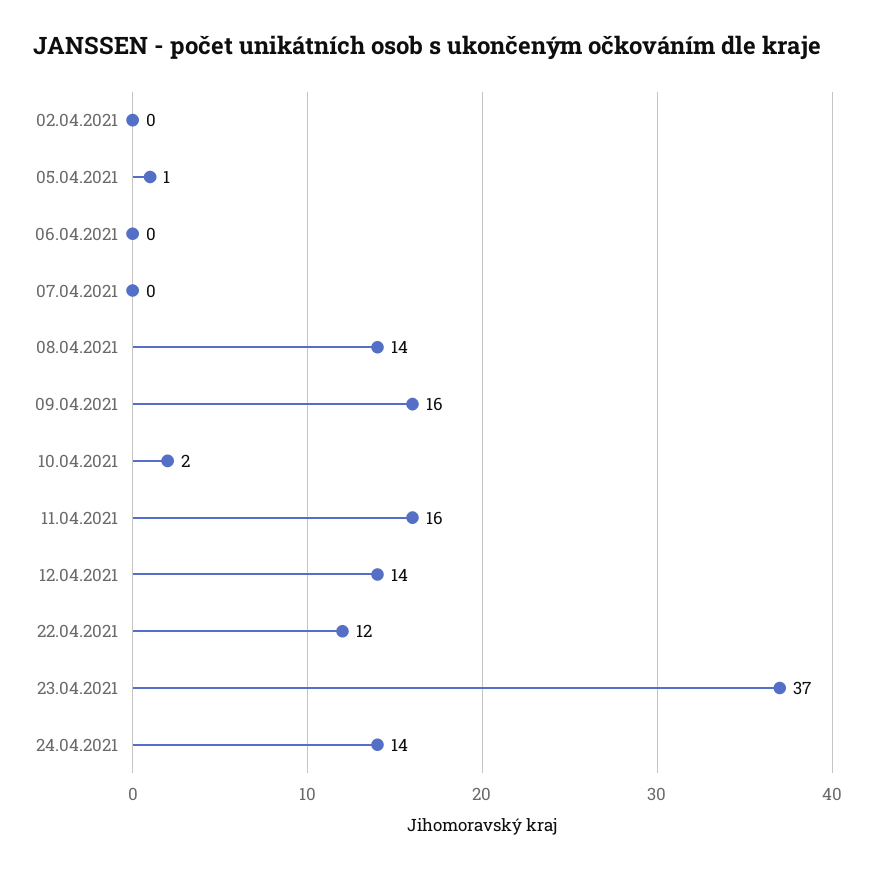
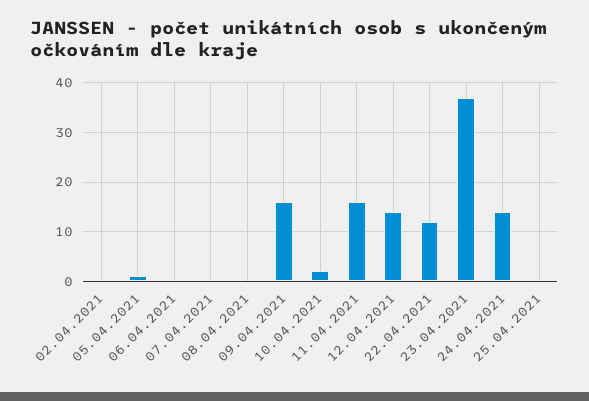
08.04.2021: 14 -> 0
25.04.2021: none -> 0

